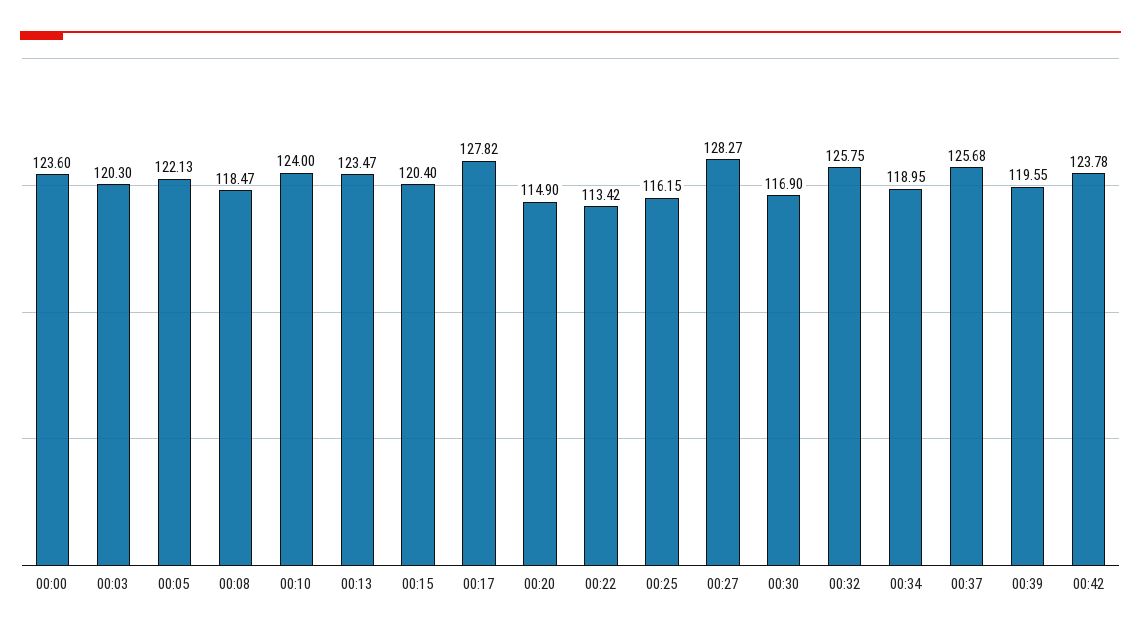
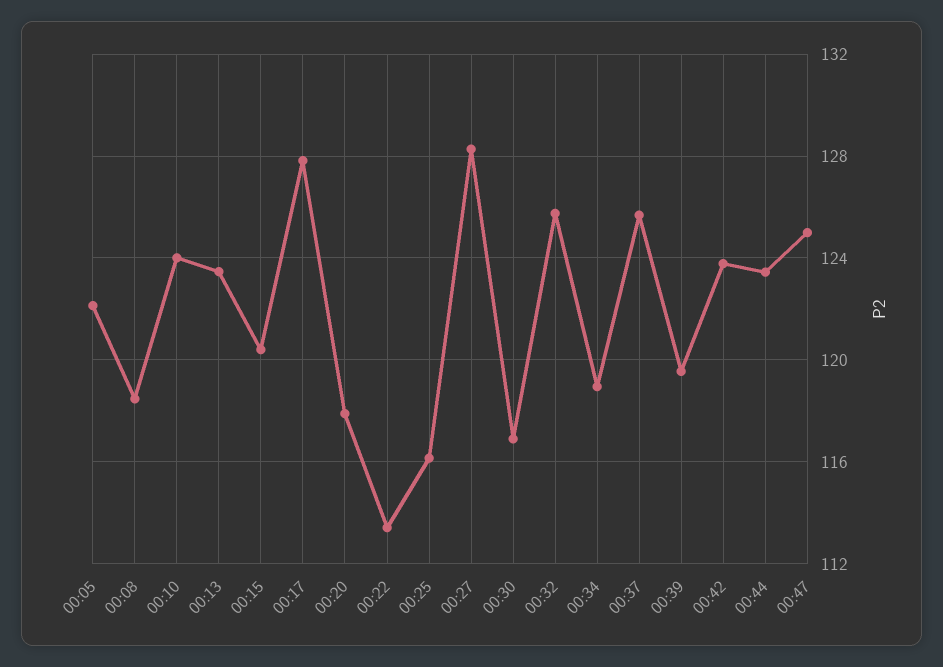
00:00: 123.6 -> none
00:03: 120.3 -> none
00:20: 114.9 -> 118
00:44: none -> 123.5
00:47: none -> 125

